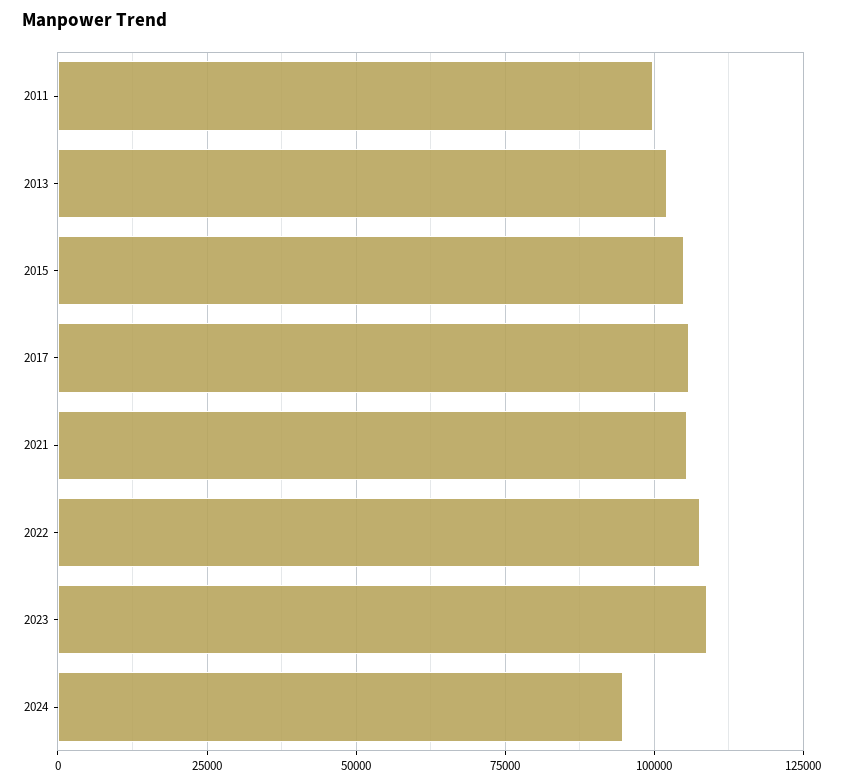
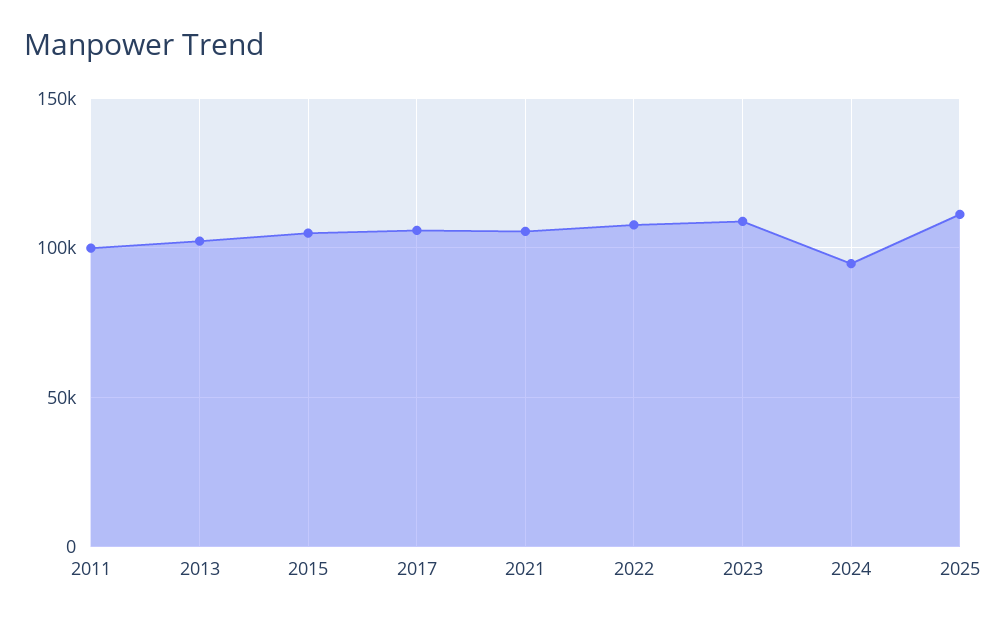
2025: none -> 110000

